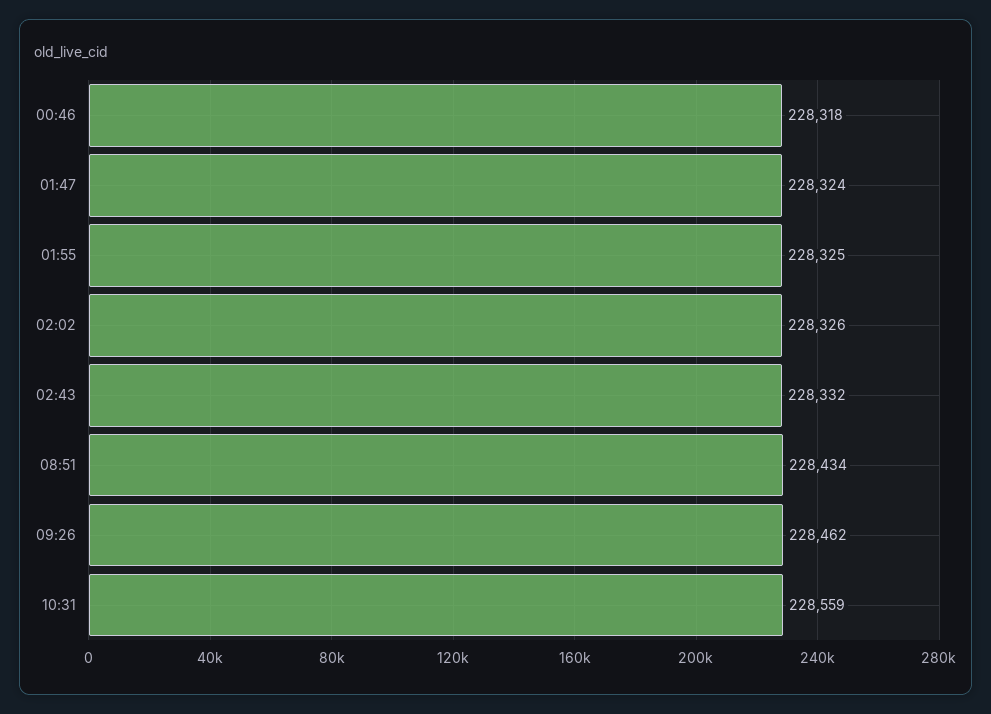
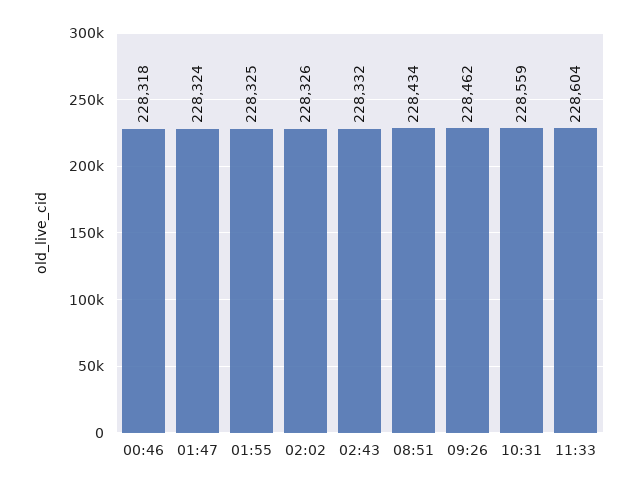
11:33: none -> 228604

